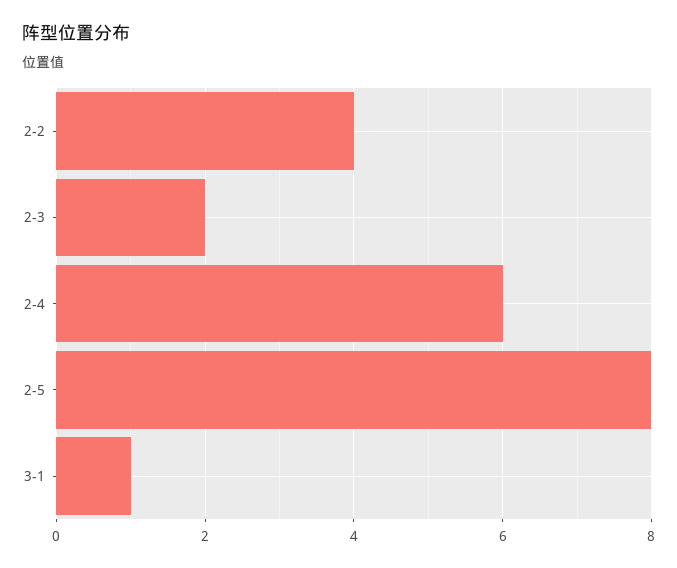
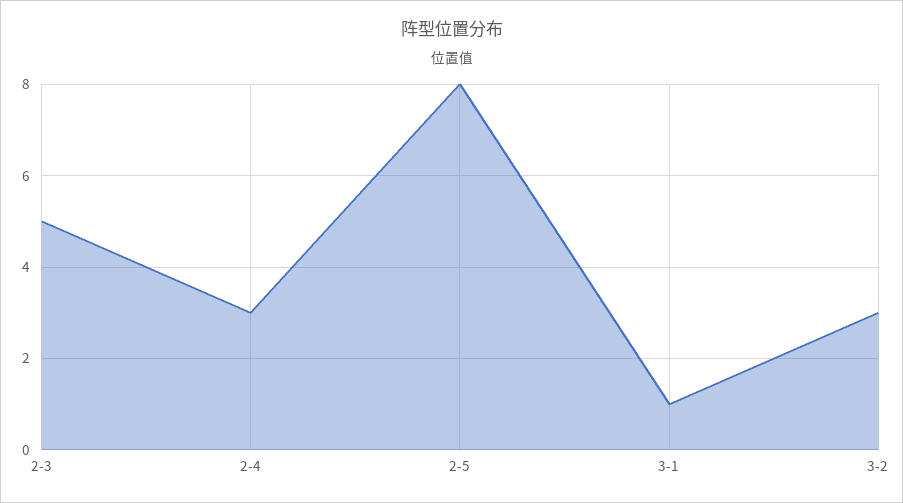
2-2: 4 -> none
2-3: 2 -> 5
2-4: 6 -> 3
3-2: none -> 3

